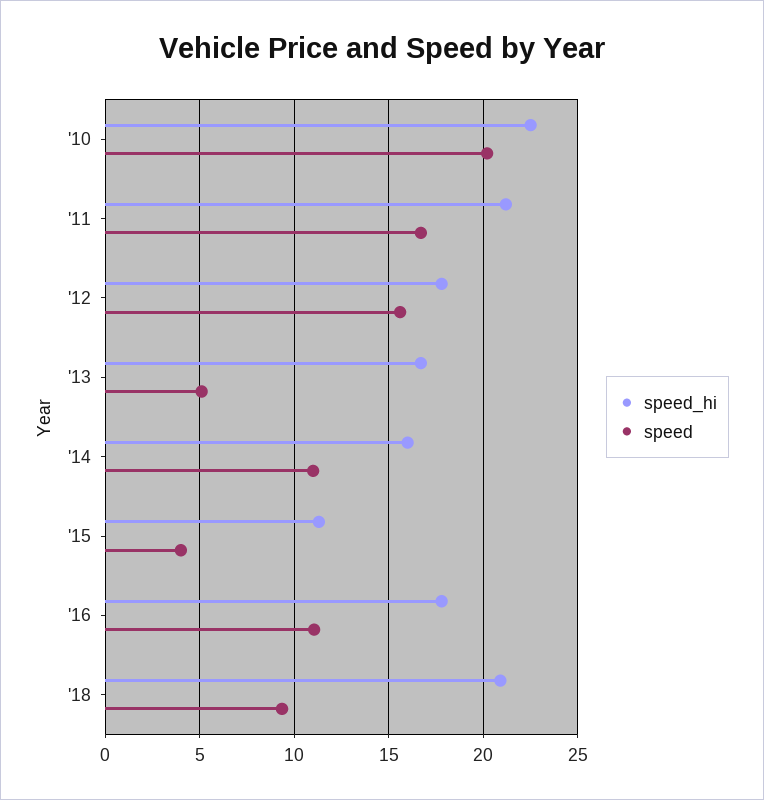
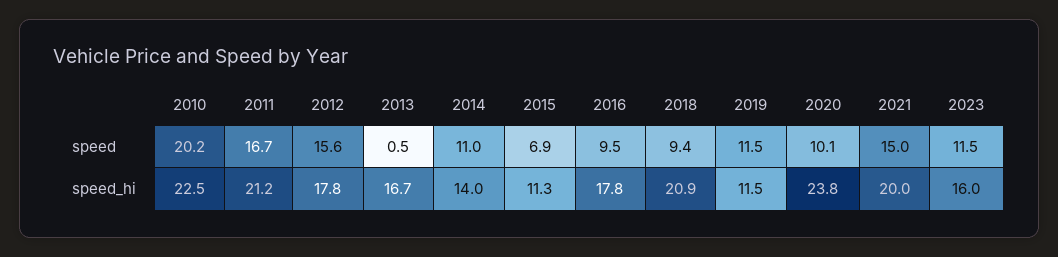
speed, '13: 5 -> 0.5
speed_hi, '14: 16 -> 14
speed, '15: 4 -> 6.9
speed, '16: 11 -> 9.5
speed, 2019: none -> 11.5
speed, 2020: none -> 10.1
speed, 2021: none -> 15
speed, 2023: none -> 11.5
speed_hi, 2019: none -> 11.5
speed_hi, 2020: none -> 23.8
speed_hi, 2021: none -> 20
speed_hi, 2023: none -> 16

